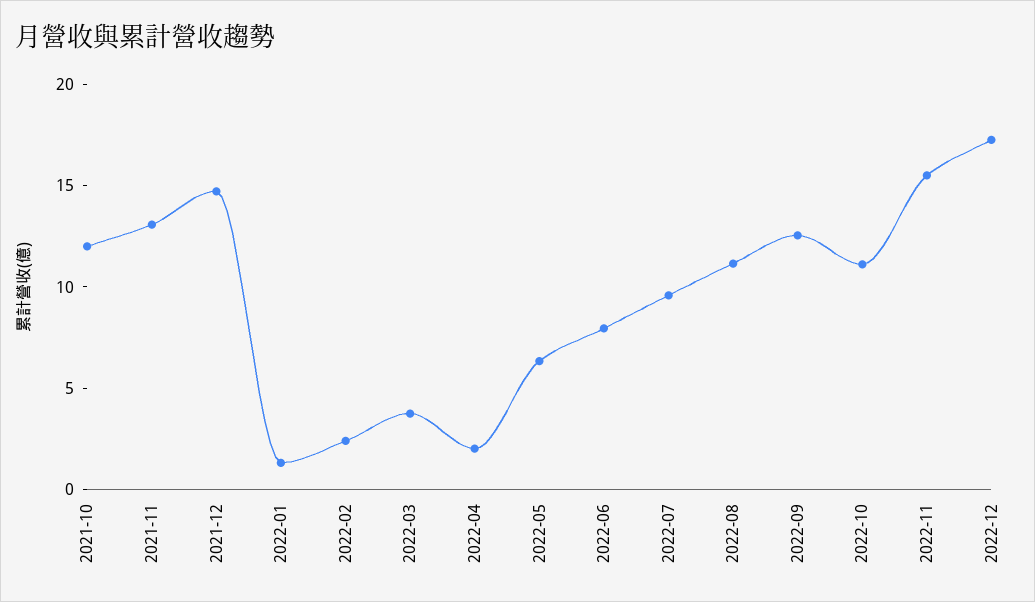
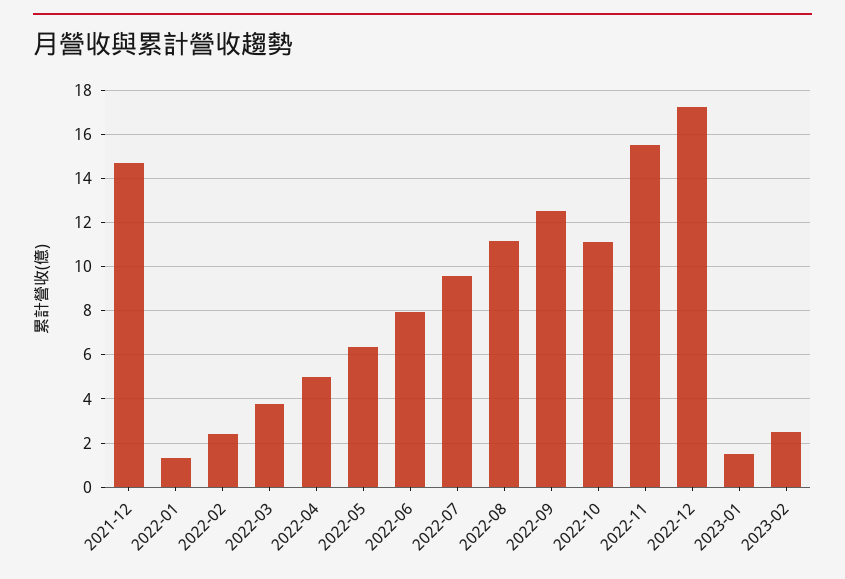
2021-10: 12 -> none
2021-11: 13 -> none
2022-04: 2 -> 5
2023-01: none -> 1.5
2023-02: none -> 2.5

